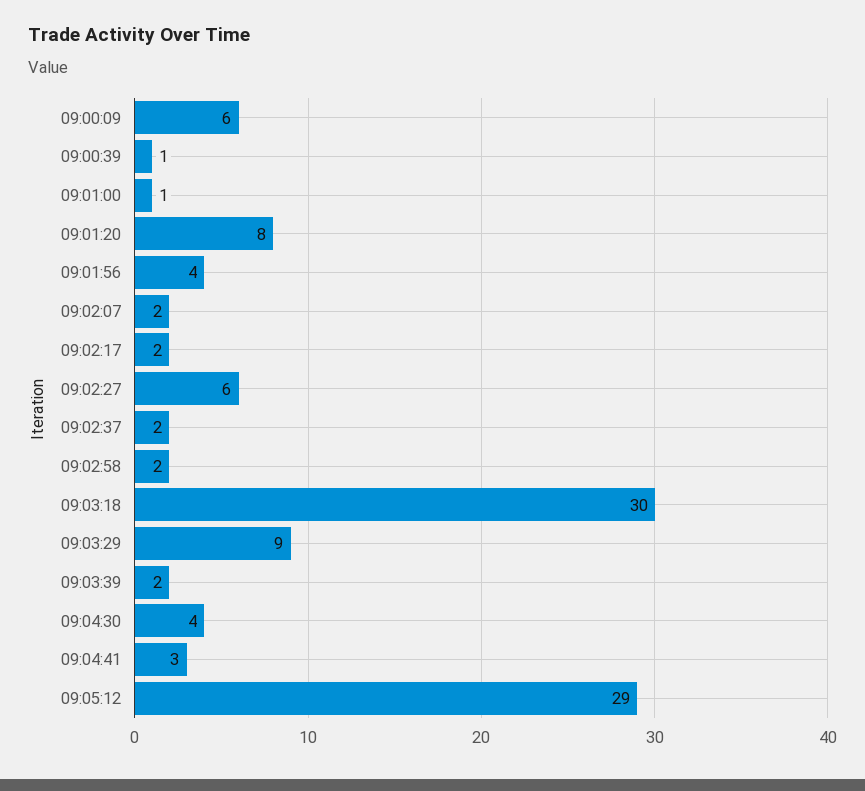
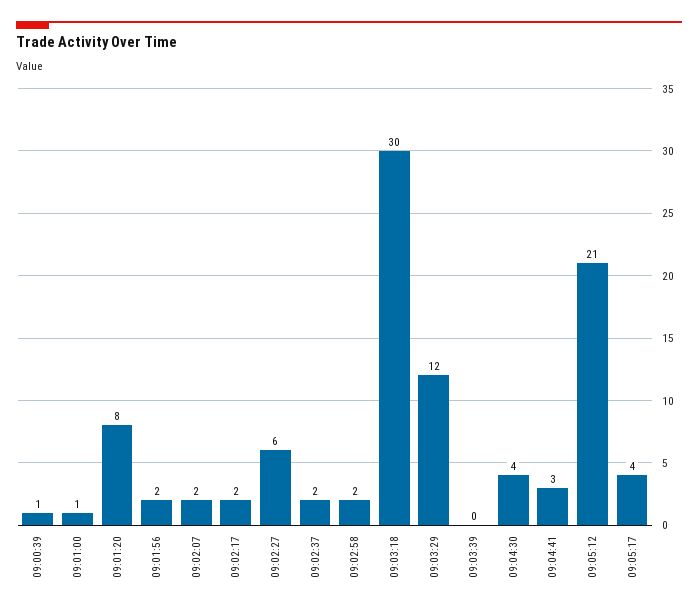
09:00:09: 6 -> none
09:01:56: 4 -> 2
09:03:29: 9 -> 12
09:03:39: 2 -> 0
09:05:12: 29 -> 21
09:05:17: none -> 4

